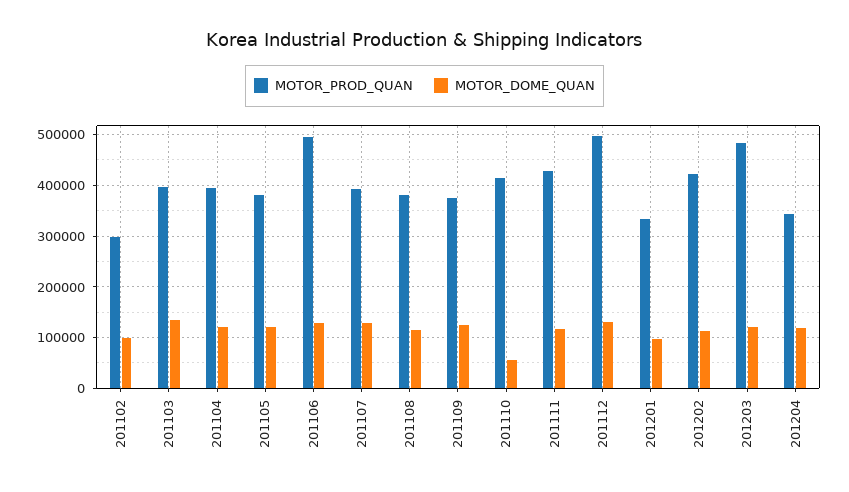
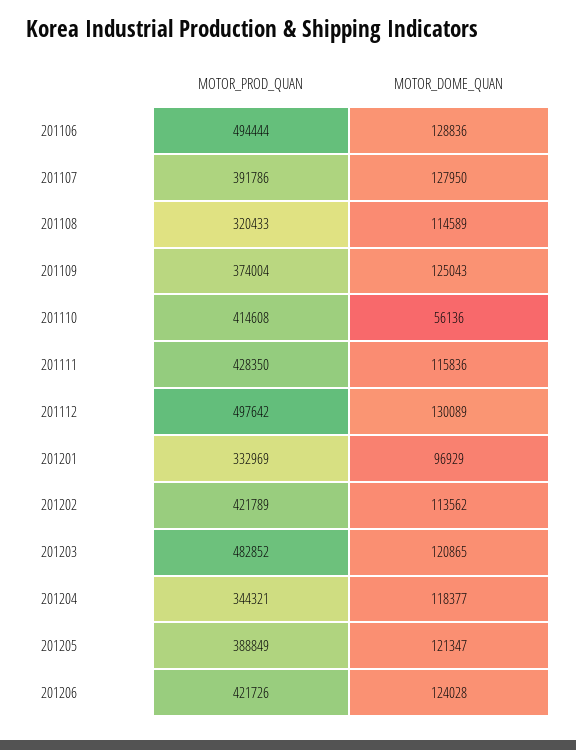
MOTOR_PROD_QUAN, 201102: 300000 -> none
MOTOR_DOME_QUAN, 201102: 100000 -> none
MOTOR_PROD_QUAN, 201103: 400000 -> none
MOTOR_DOME_QUAN, 201103: 140000 -> none
MOTOR_PROD_QUAN, 201104: 400000 -> none
MOTOR_DOME_QUAN, 201104: 120000 -> none
MOTOR_PROD_QUAN, 201105: 380000 -> none
MOTOR_DOME_QUAN, 201105: 120000 -> none
MOTOR_PROD_QUAN, 201108: 380000 -> 320433
MOTOR_PROD_QUAN, 201205: none -> 388849
MOTOR_DOME_QUAN, 201205: none -> 121347
MOTOR_PROD_QUAN, 201206: none -> 421726
MOTOR_DOME_QUAN, 201206: none -> 124028

